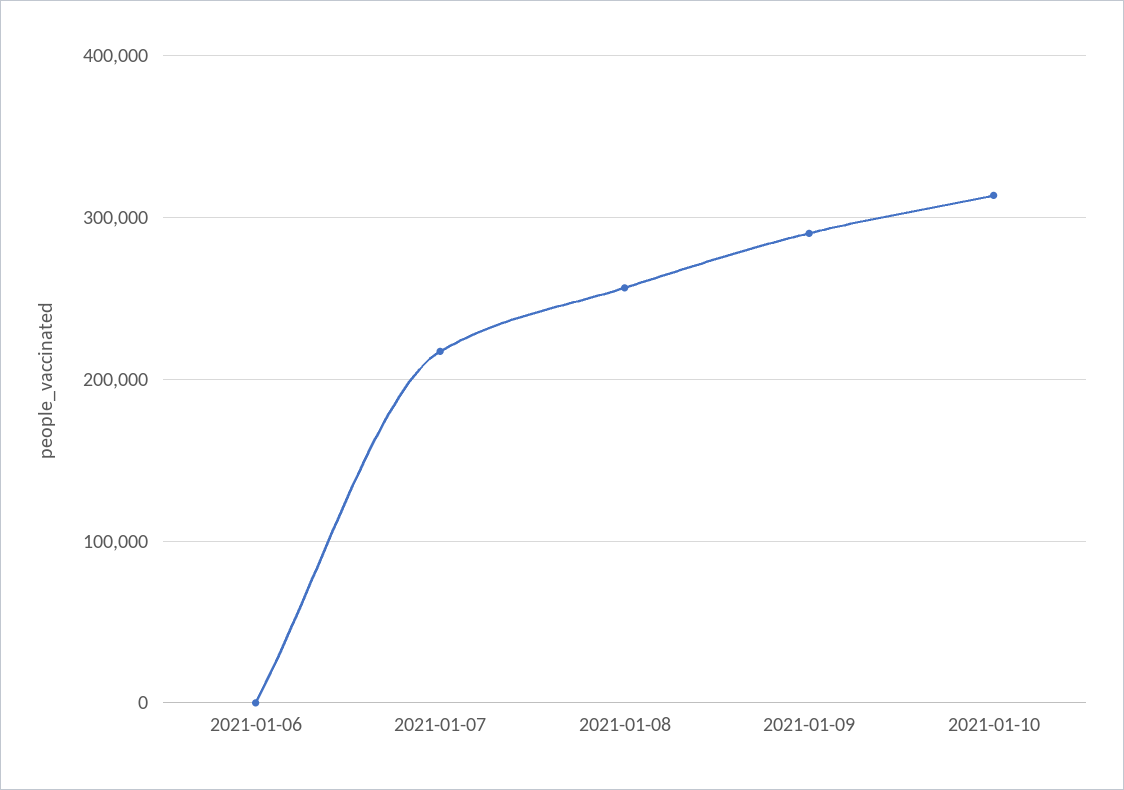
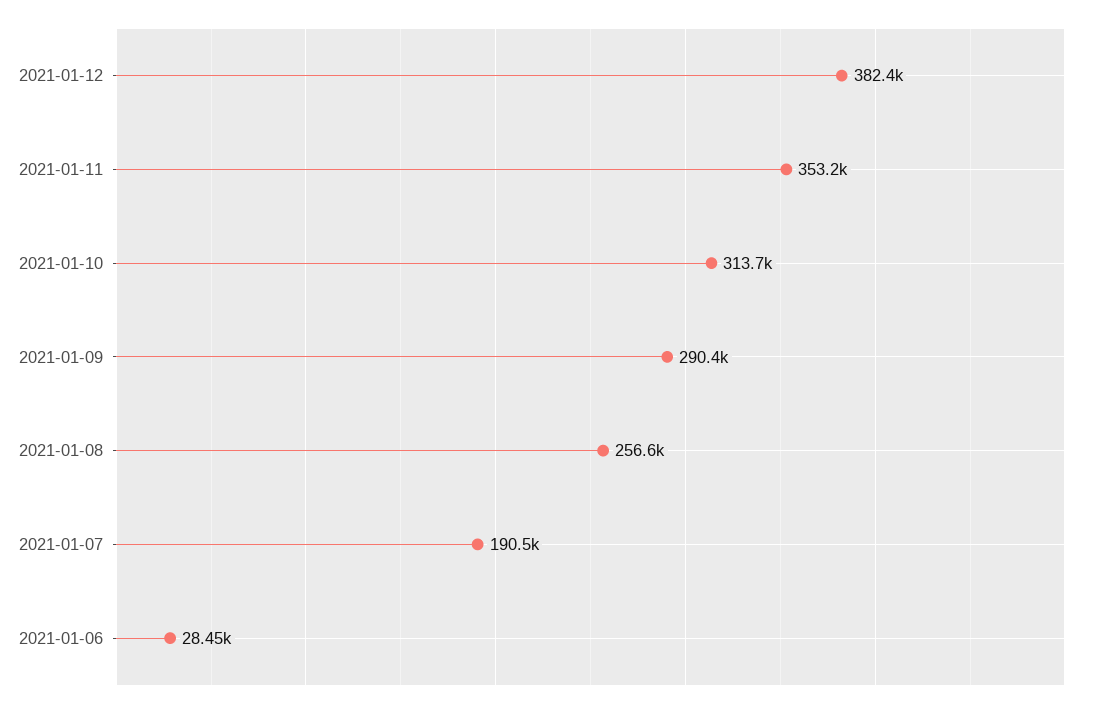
2021-01-06: 0 -> 28450
2021-01-07: 220000 -> 190500
2021-01-12: none -> 382400
2021-01-11: none -> 353200

